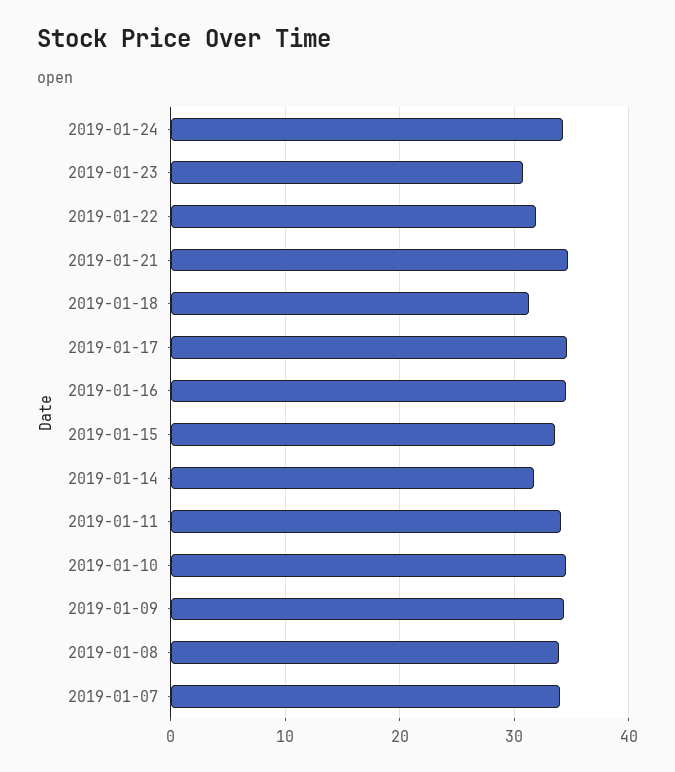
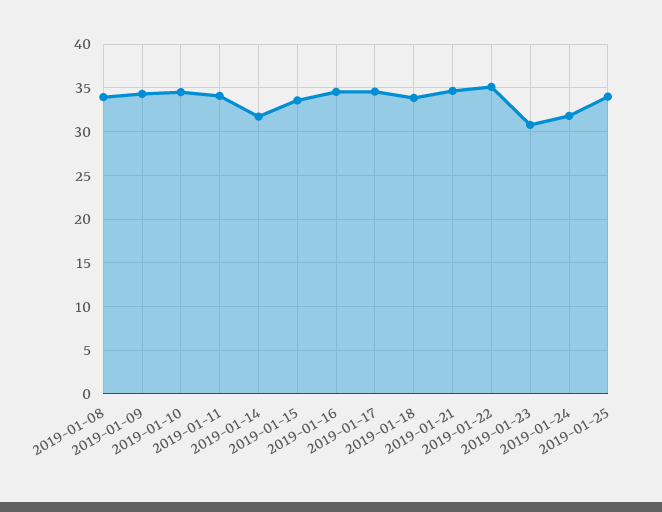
2019-01-24: 34 -> 32
2019-01-22: 32 -> 35
2019-01-18: 31 -> 34
2019-01-07: 34 -> none
2019-01-25: none -> 34

